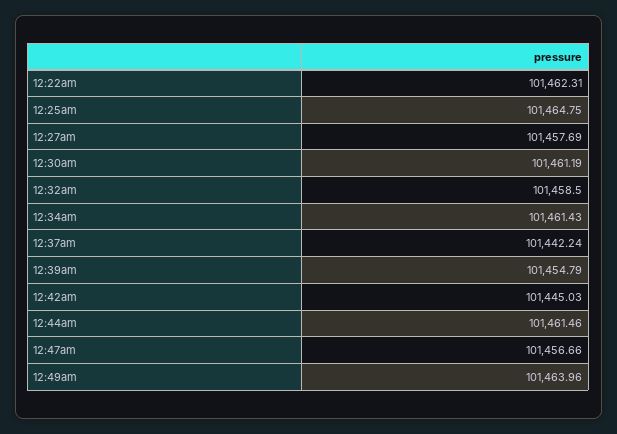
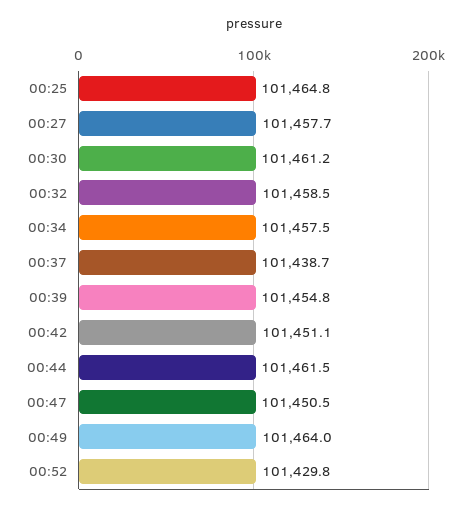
12:22am: 101462.31 -> none
12:34am: 101461.43 -> 101457.5
12:37am: 101442.24 -> 101438.7
12:42am: 101445.03 -> 101451.1
12:47am: 101456.66 -> 101450.5
00:52: none -> 101429.8

